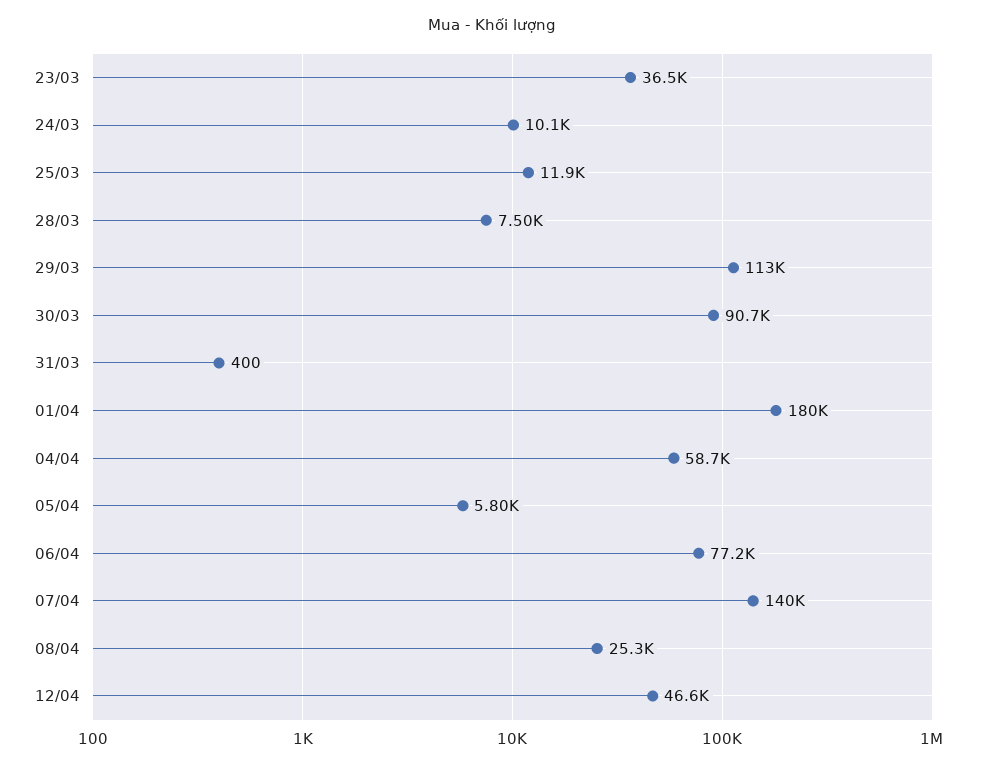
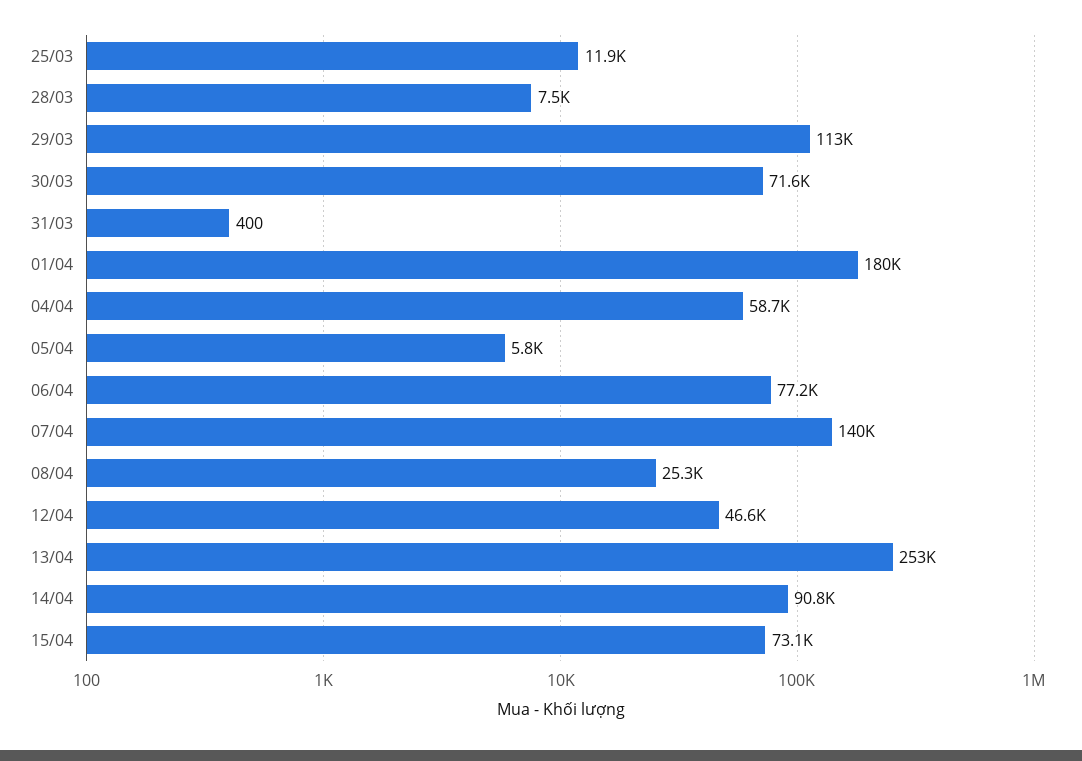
23/03: 36500 -> none
24/03: 10100 -> none
30/03: 90700 -> 71600
13/04: none -> 253000
14/04: none -> 90800
15/04: none -> 73100

